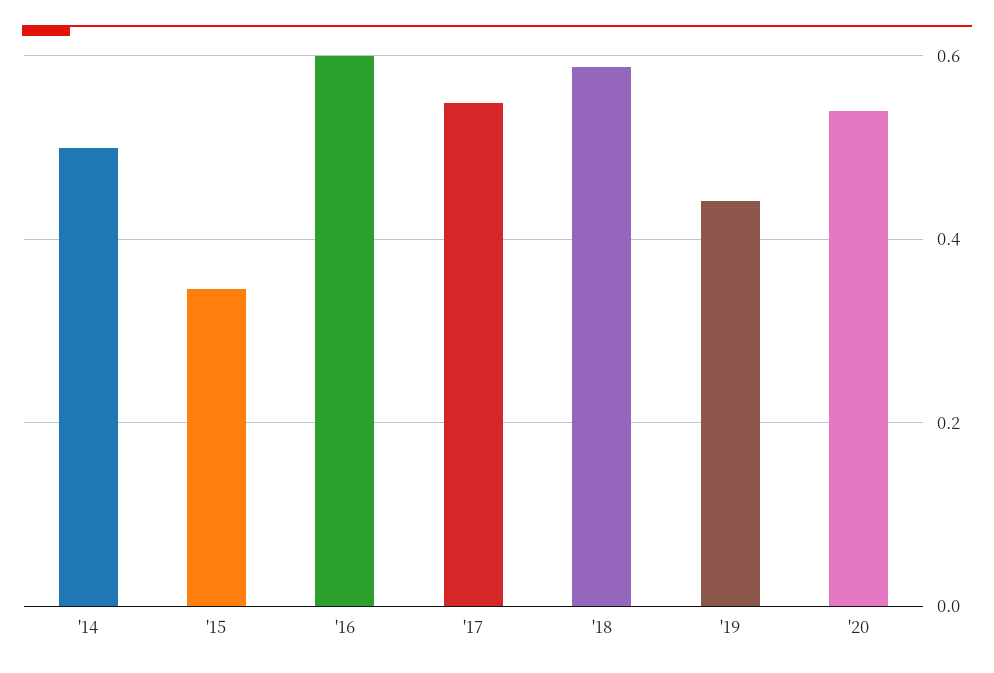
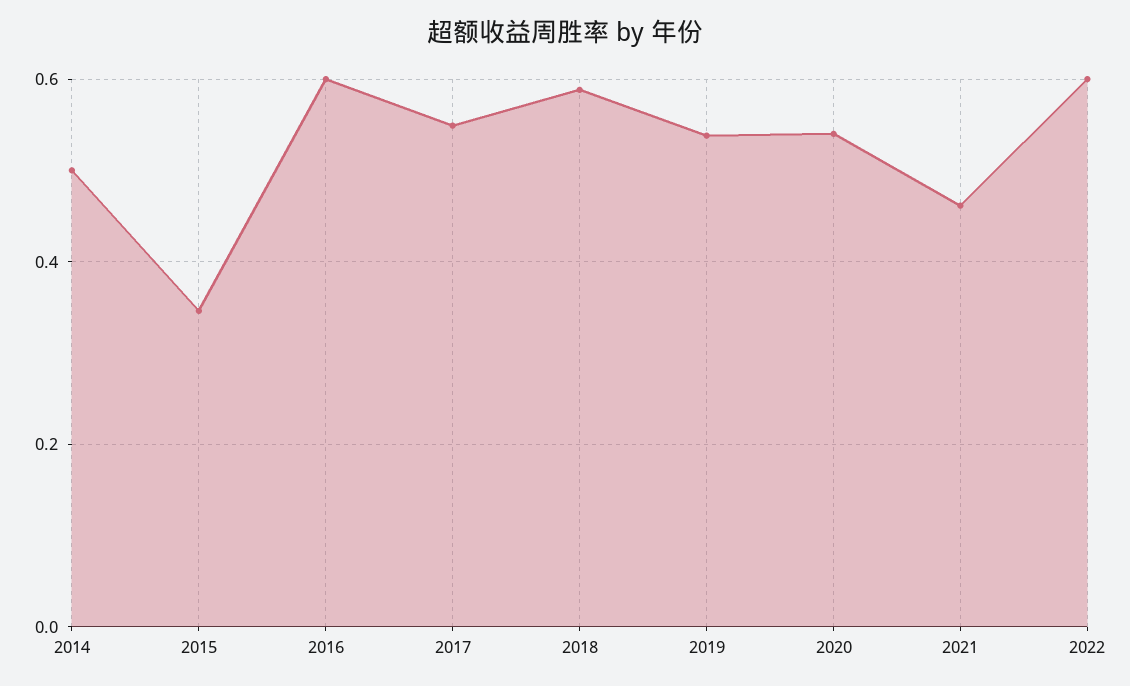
'19: 0.44 -> 0.54
2021: none -> 0.46
2022: none -> 0.6

